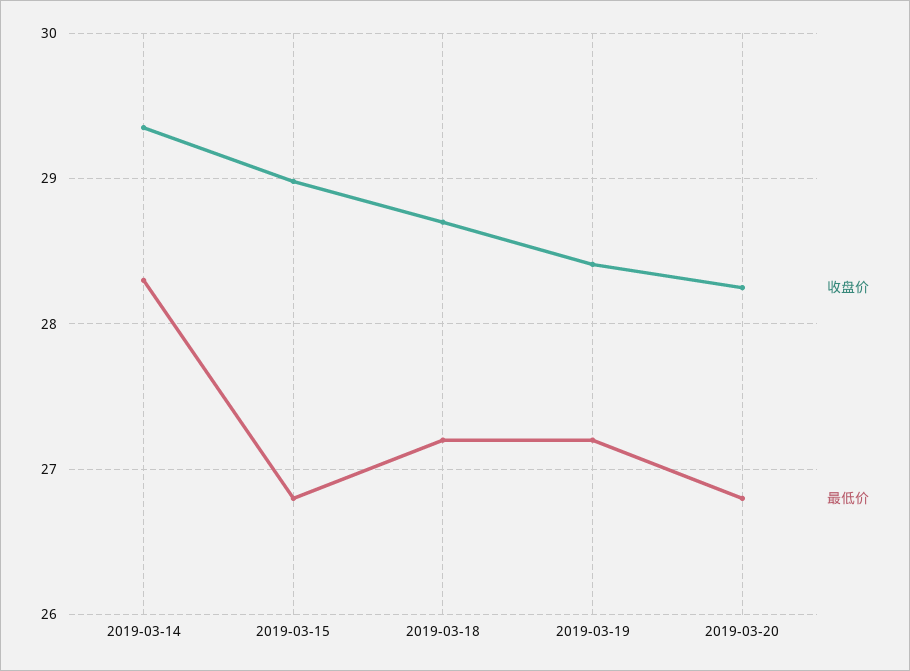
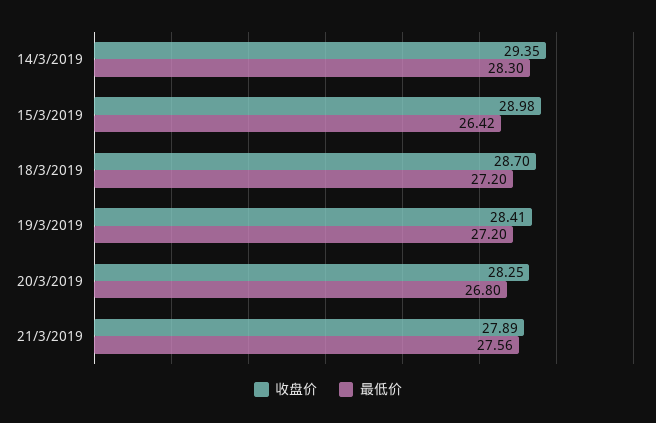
最低价, 2019-03-15: 26.8 -> 26.42
收盘价, 21/3/2019: none -> 27.89
最低价, 21/3/2019: none -> 27.56

